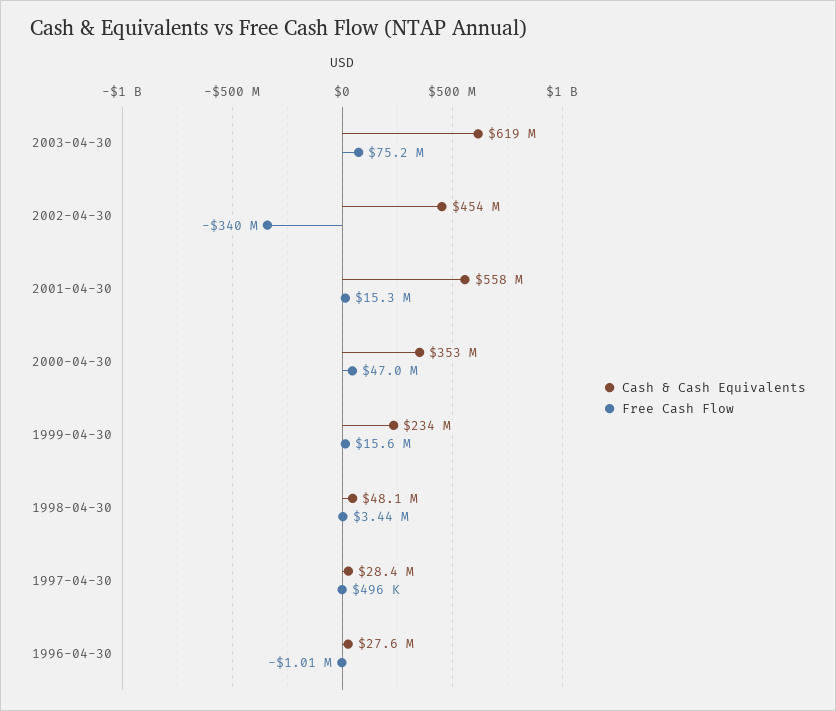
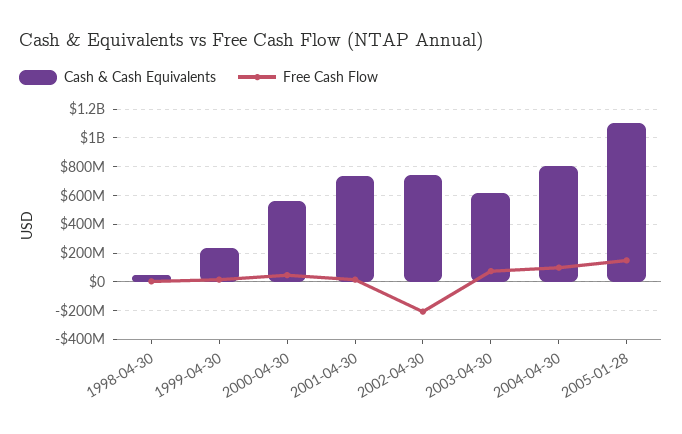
Cash & Cash Equivalents, 2002-04-30: 454000000 -> 750000000
Free Cash Flow, 2002-04-30: -340000000 -> -200000000
Cash & Cash Equivalents, 2001-04-30: 558000000 -> 750000000
Cash & Cash Equivalents, 2000-04-30: 353000000 -> 550000000
Cash & Cash Equivalents, 1997-04-30: 28400000 -> none
Free Cash Flow, 1997-04-30: 496000 -> none
Cash & Cash Equivalents, 1996-04-30: 27600000 -> none
Free Cash Flow, 1996-04-30: -1010000 -> none
Cash & Cash Equivalents, 2004-04-30: none -> 800000000
Free Cash Flow, 2004-04-30: none -> 100000000
Cash & Cash Equivalents, 2005-01-28: none -> 1100000000
Free Cash Flow, 2005-01-28: none -> 150000000

